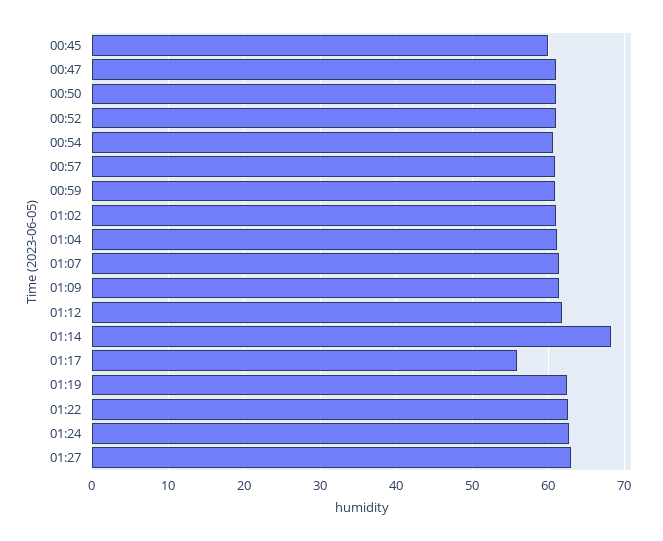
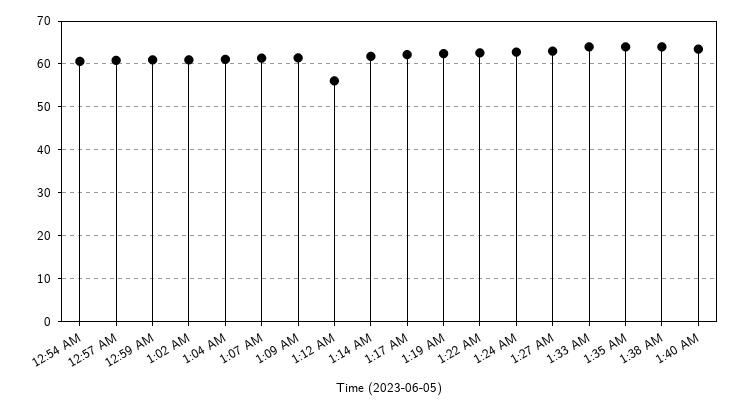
00:45: 60 -> none
00:47: 61 -> none
00:50: 61 -> none
00:52: 61 -> none
01:12: 62 -> 56
01:14: 68 -> 62
01:17: 56 -> 62
1:33 AM: none -> 64
1:35 AM: none -> 64
1:38 AM: none -> 64
1:40 AM: none -> 64

